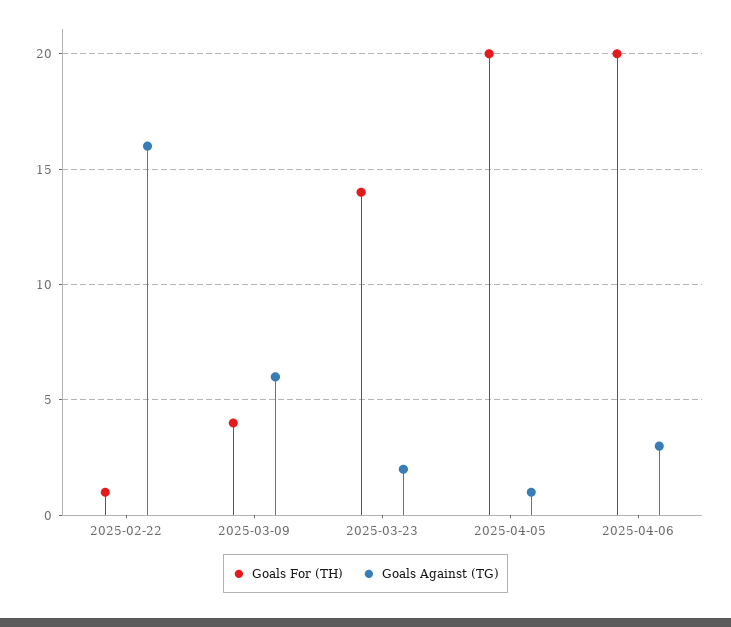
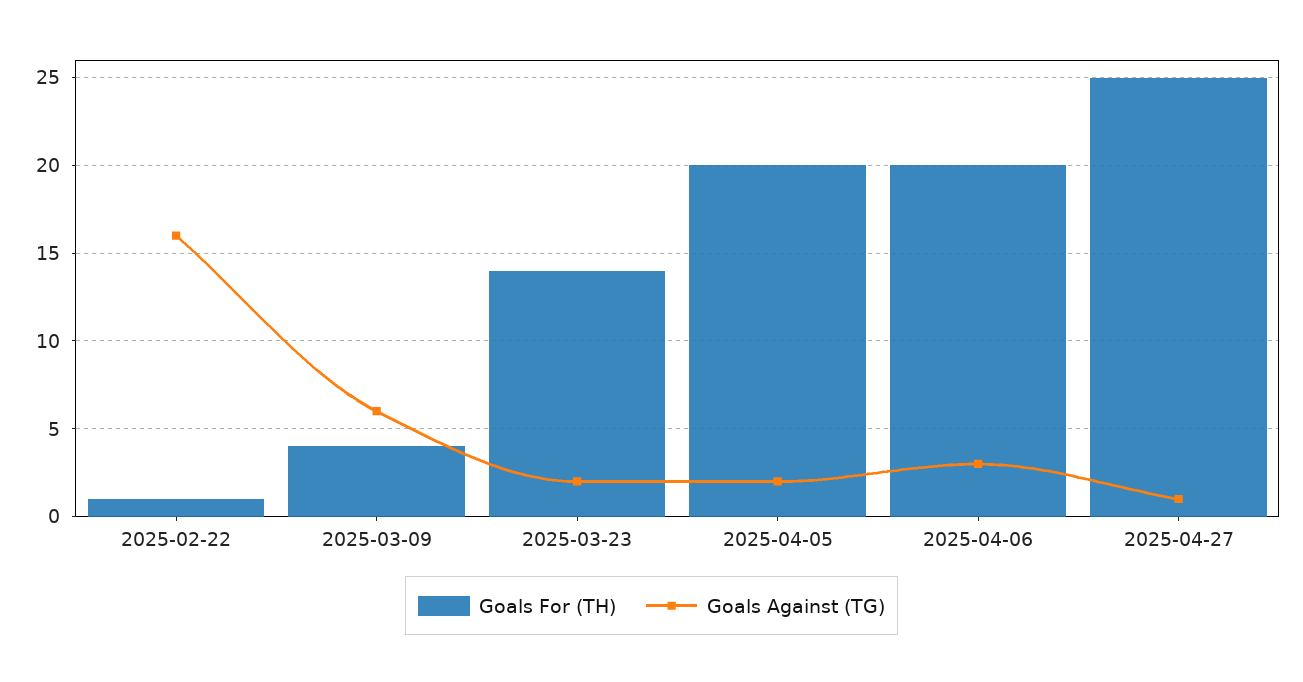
Goals Against (TG), 2025-04-05: 1 -> 2
Goals For (TH), 2025-04-27: none -> 25
Goals Against (TG), 2025-04-27: none -> 1

